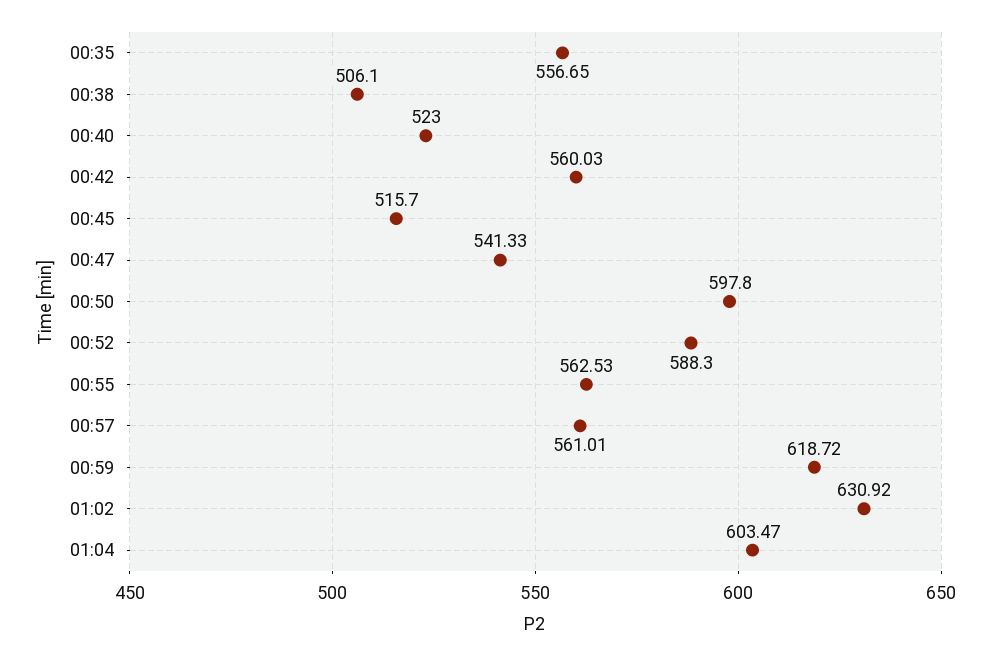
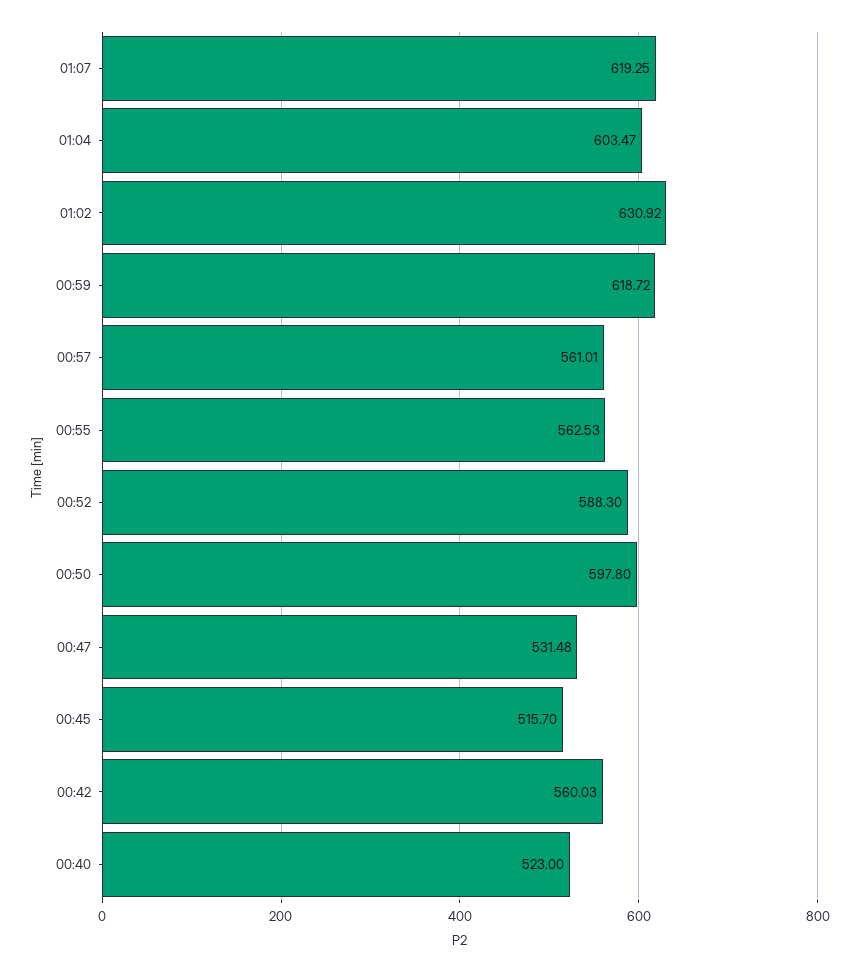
00:35: 556.65 -> none
00:38: 506.1 -> none
00:47: 541.33 -> 531.48
01:07: none -> 619.25

